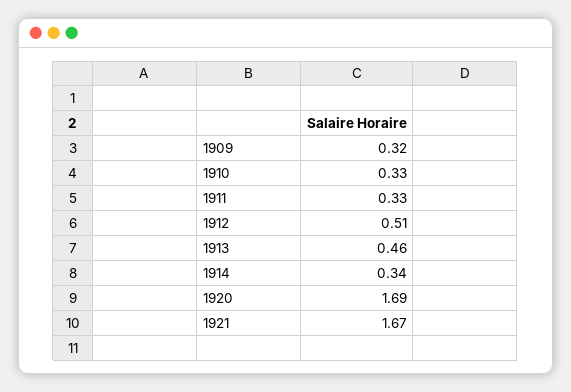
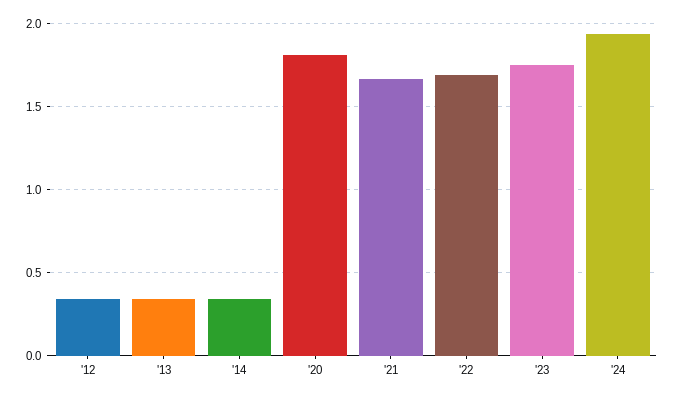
1909: 0.32 -> none
1910: 0.33 -> none
1911: 0.33 -> none
1912: 0.51 -> 0.35
1913: 0.46 -> 0.35
1920: 1.69 -> 1.8
'22: none -> 1.7
'23: none -> 1.75
'24: none -> 1.95

